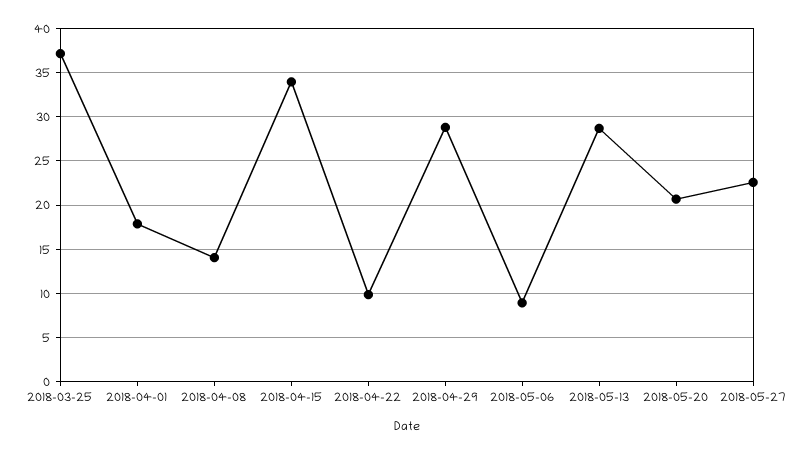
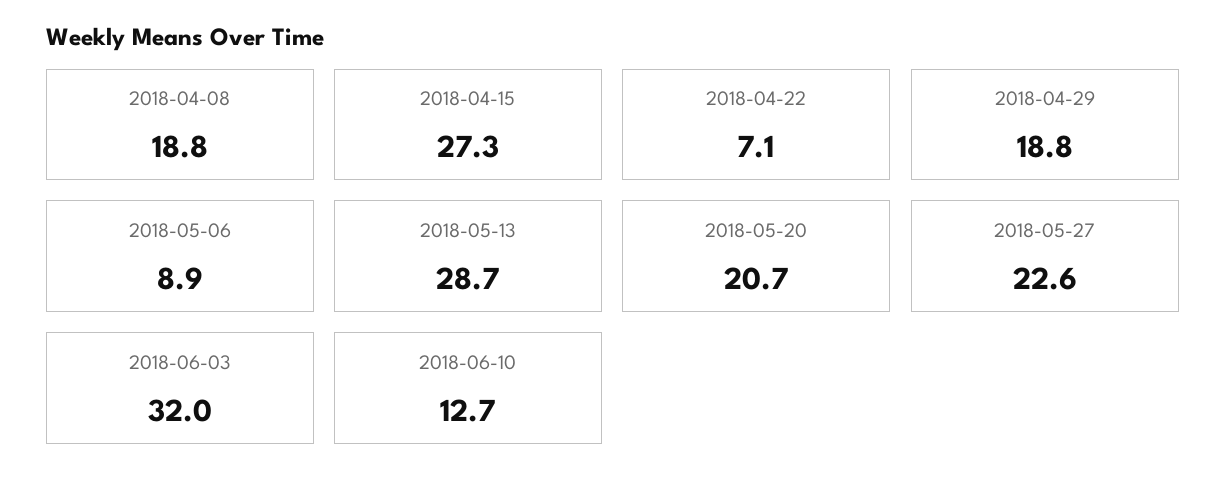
2018-03-25: 37 -> none
2018-04-01: 18 -> none
2018-04-08: 14 -> 18.8
2018-04-15: 34 -> 27.3
2018-04-22: 10 -> 7.1
2018-04-29: 29 -> 18.8
2018-06-03: none -> 32
2018-06-10: none -> 12.7

